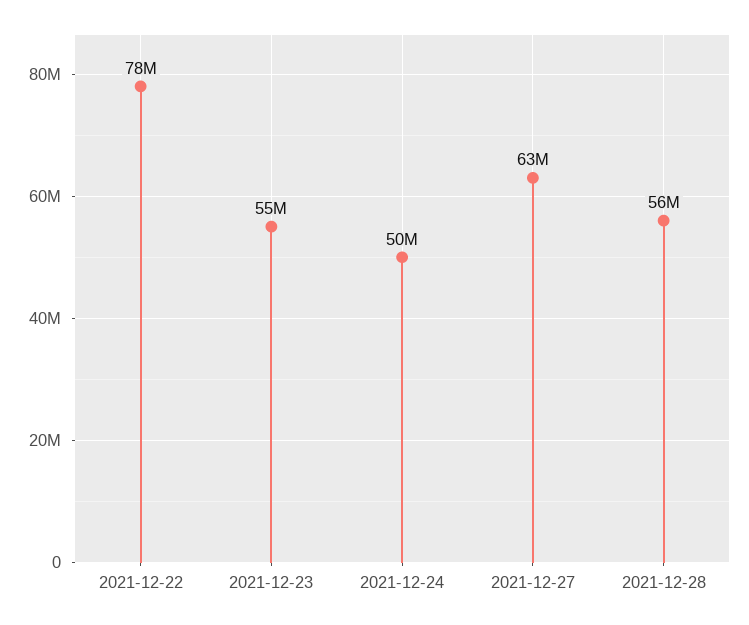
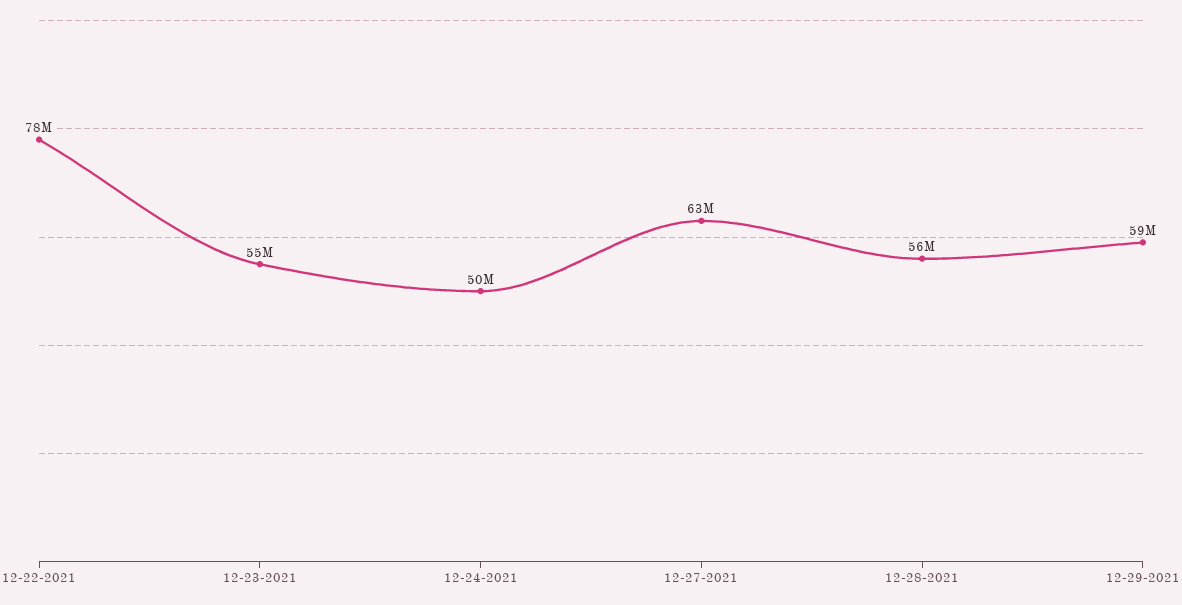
12-29-2021: none -> 59000000

